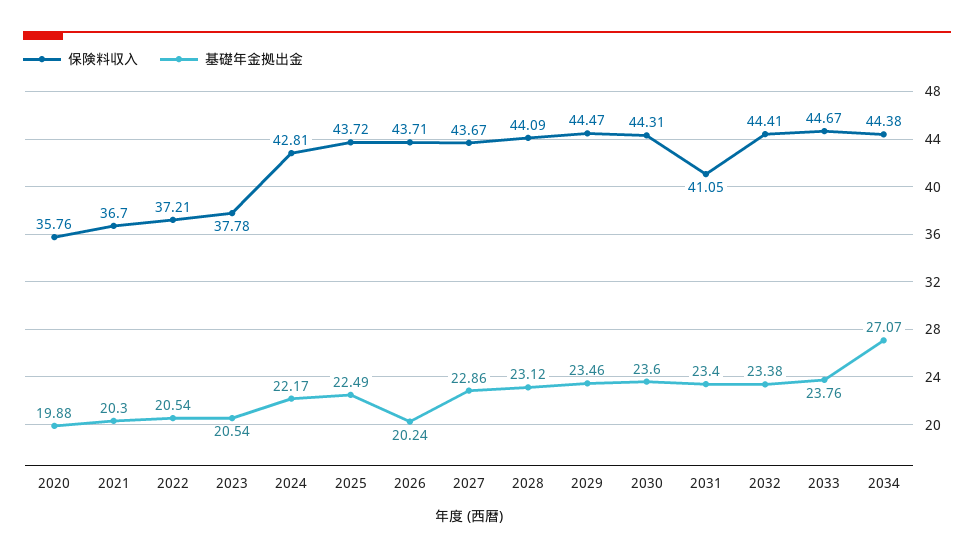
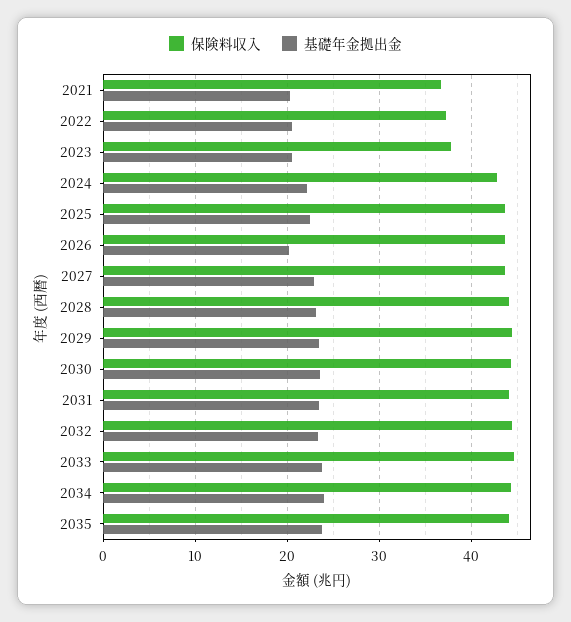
保険料収入, 2020: 35.76 -> none
基礎年金拠出金, 2020: 19.88 -> none
保険料収入, 2031: 41.05 -> 44
基礎年金拠出金, 2034: 27.07 -> 24
保険料収入, 2035: none -> 44
基礎年金拠出金, 2035: none -> 24

